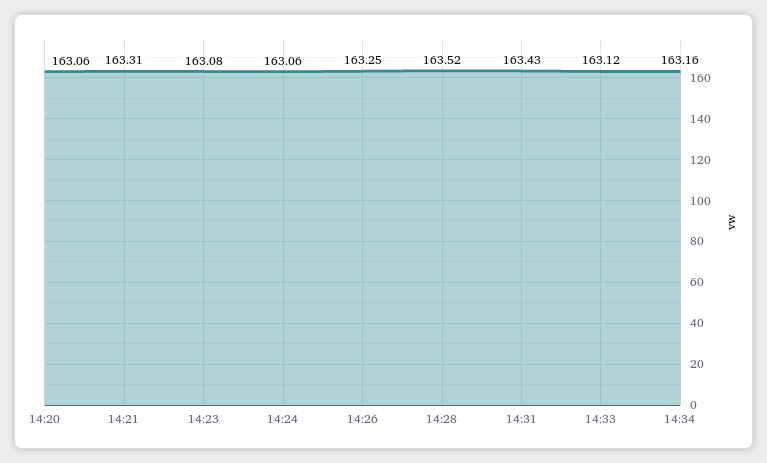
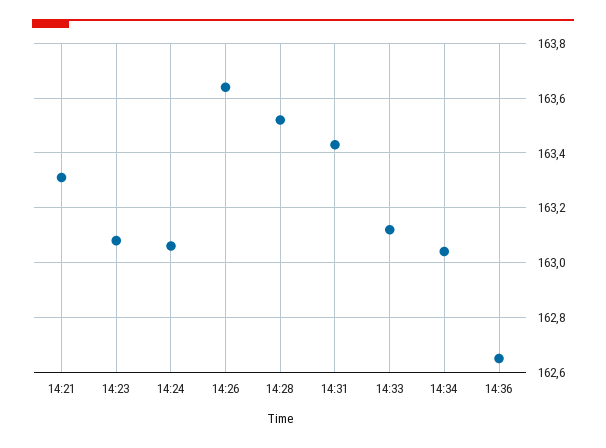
14:20: 163.06 -> none
14:26: 163.25 -> 163.65
14:34: 163.16 -> 163.05
14:36: none -> 162.65

